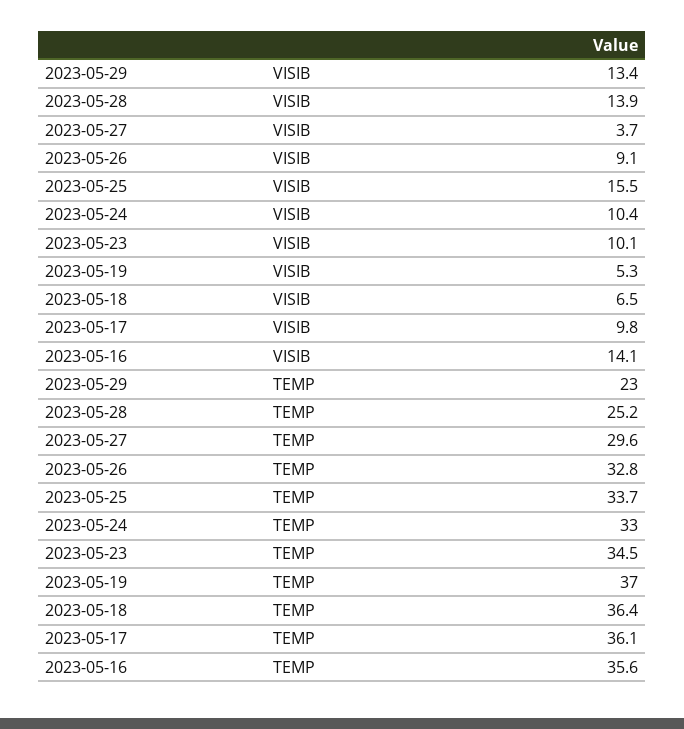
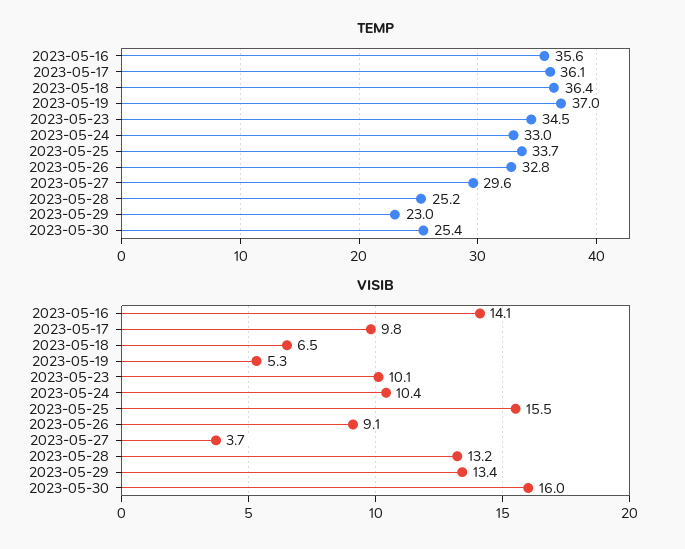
VISIB, 2023-05-28: 13.9 -> 13.2
TEMP, 2023-05-30: none -> 25.4
VISIB, 2023-05-30: none -> 16

